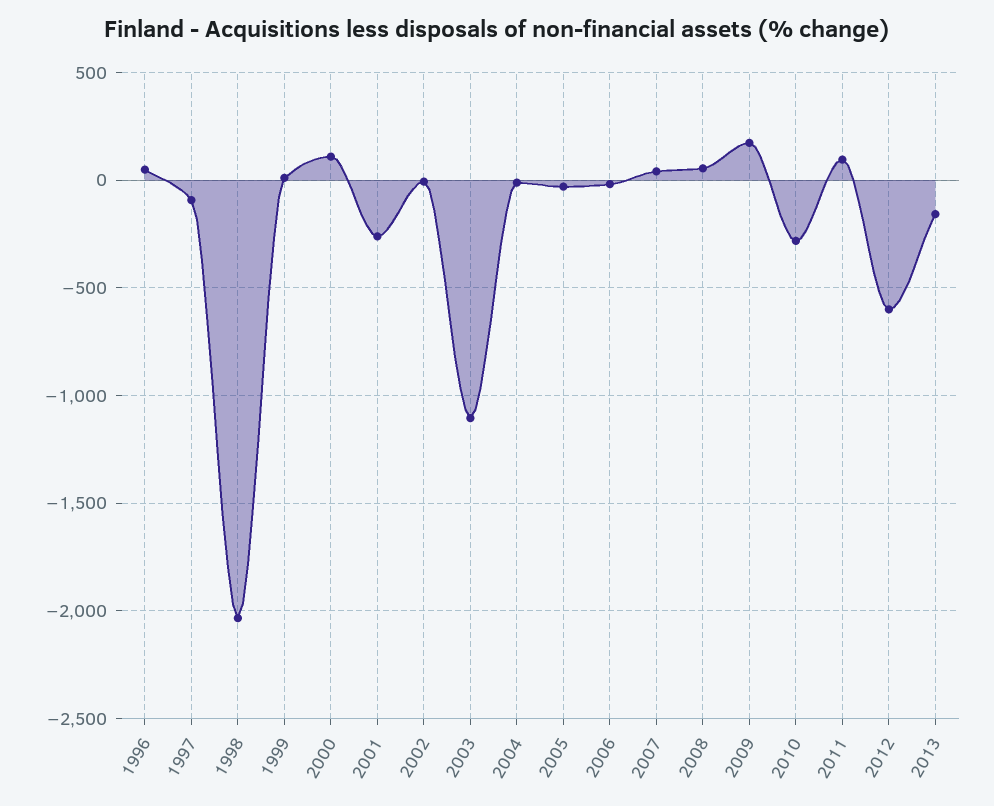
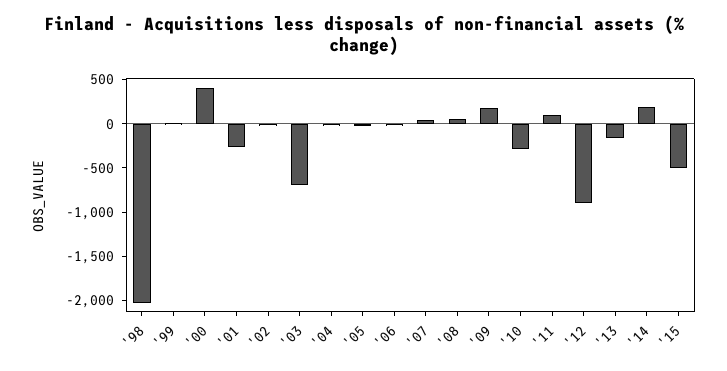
1996: 50 -> none
1997: -100 -> none
2000: 100 -> 400
2003: -1100 -> -700
2012: -600 -> -900
'14: none -> 200
'15: none -> -500

